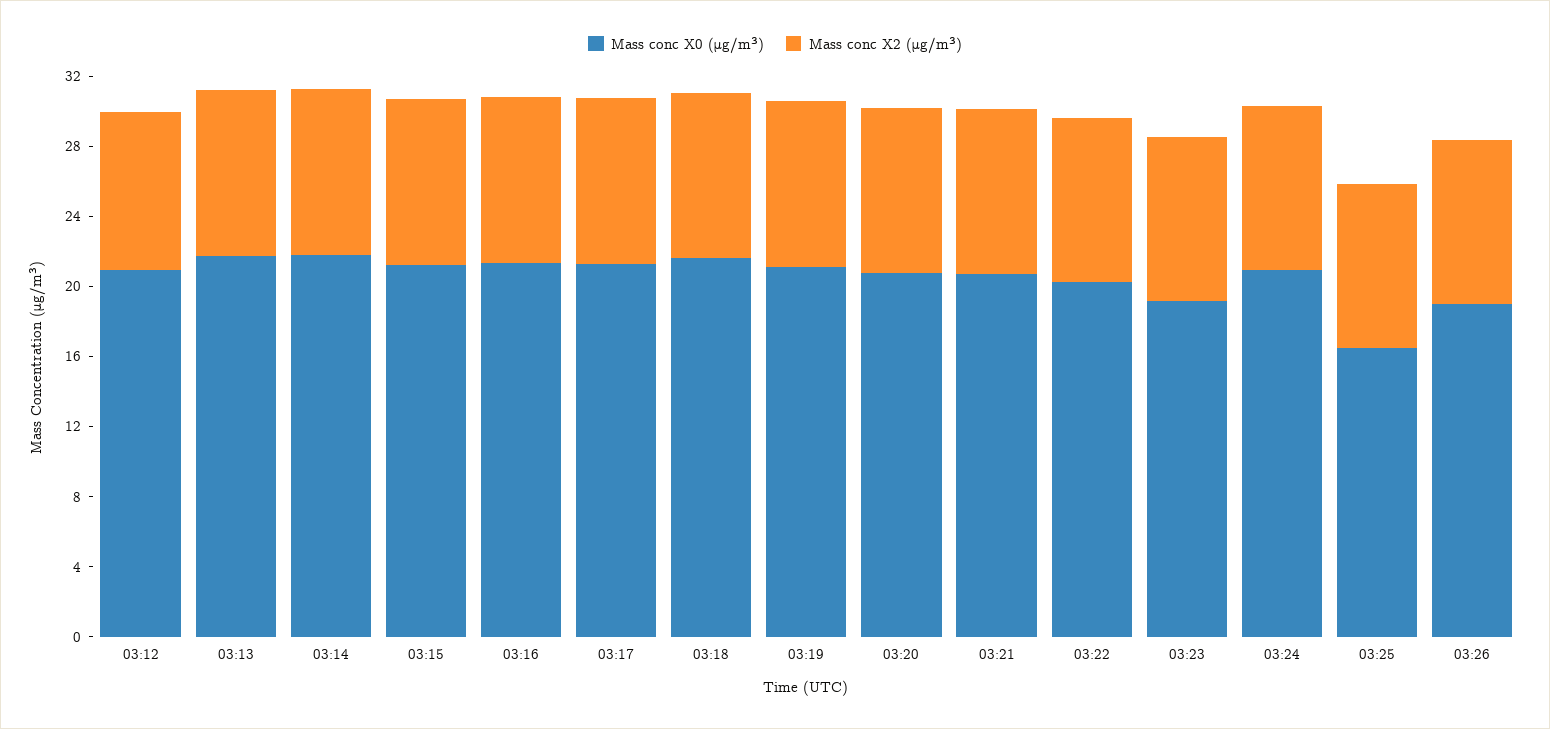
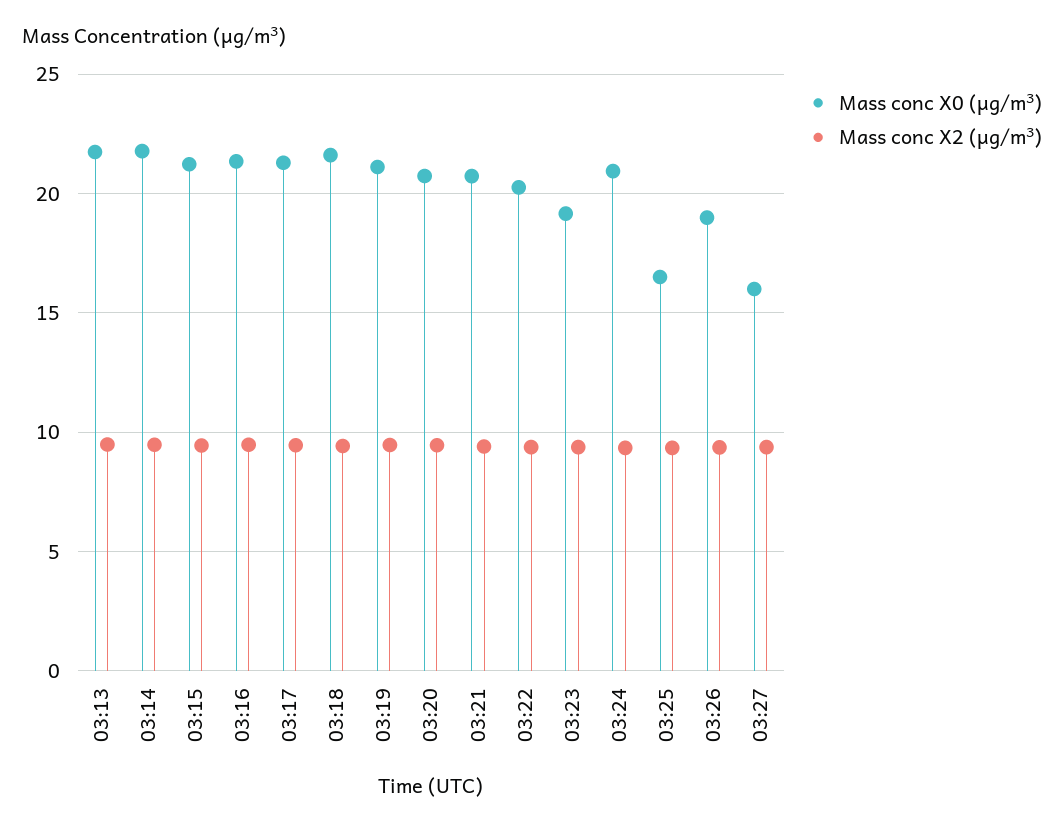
Mass conc X0 (μg/m³), 03:12: 21 -> none
Mass conc X2 (μg/m³), 03:12: 9 -> none
Mass conc X0 (μg/m³), 03:27: none -> 16
Mass conc X2 (μg/m³), 03:27: none -> 9.5

